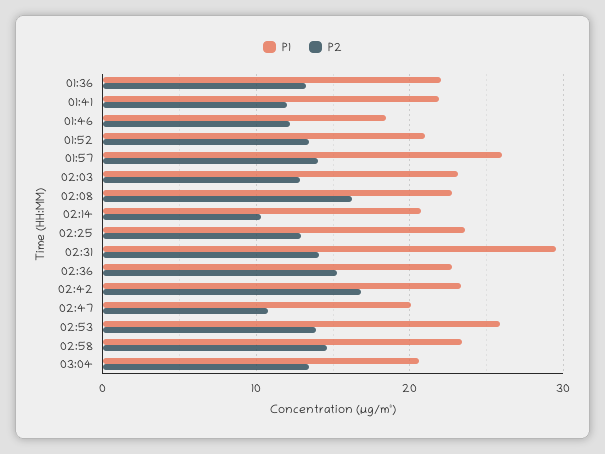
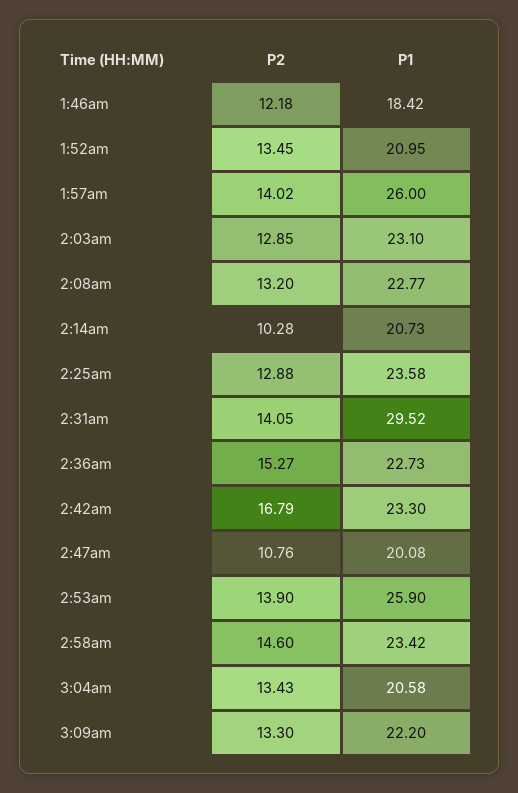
P1, 01:36: 22 -> none
P2, 01:36: 13 -> none
P1, 01:41: 22 -> none
P2, 01:41: 12 -> none
P2, 02:08: 16 -> 13.2
P2, 3:09am: none -> 13.3
P1, 3:09am: none -> 22.2

